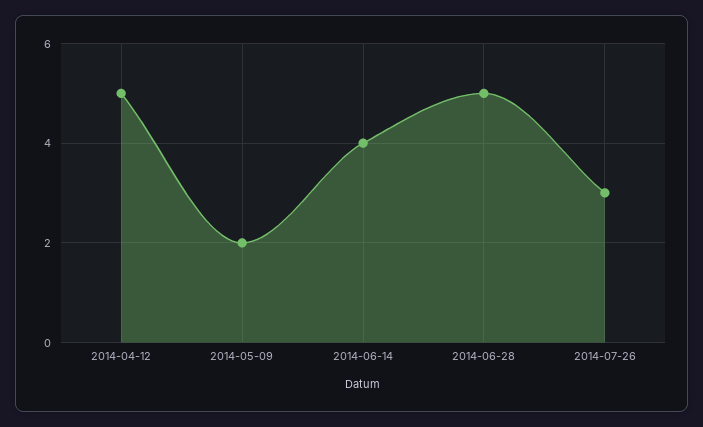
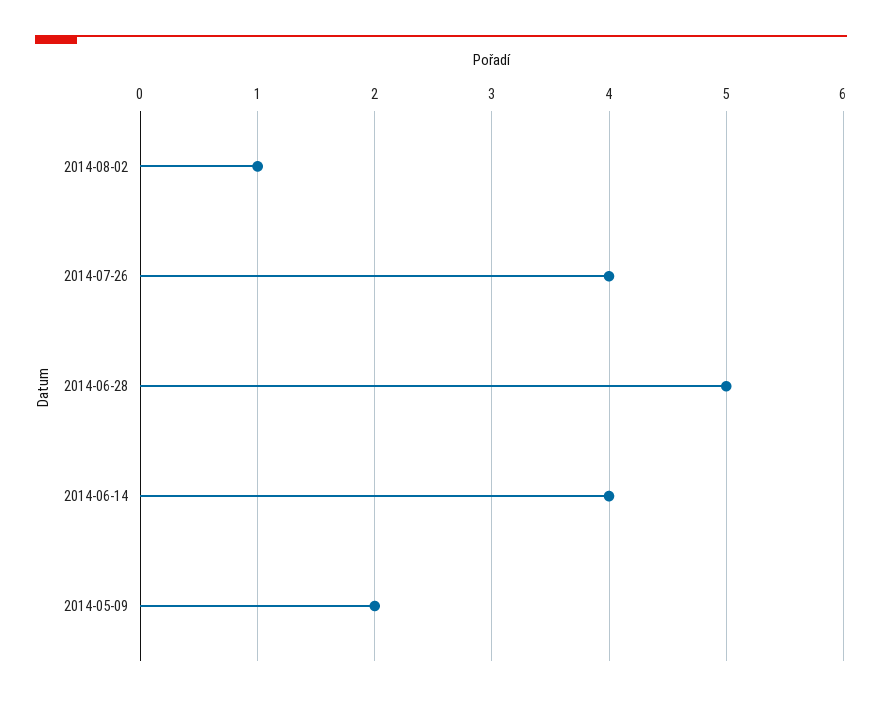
2014-04-12: 5 -> none
2014-07-26: 3 -> 4
2014-08-02: none -> 1

